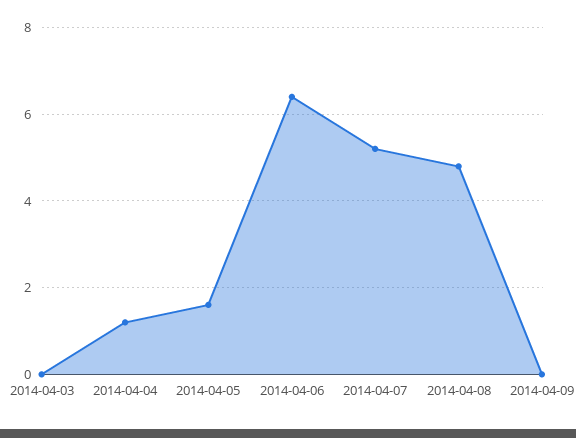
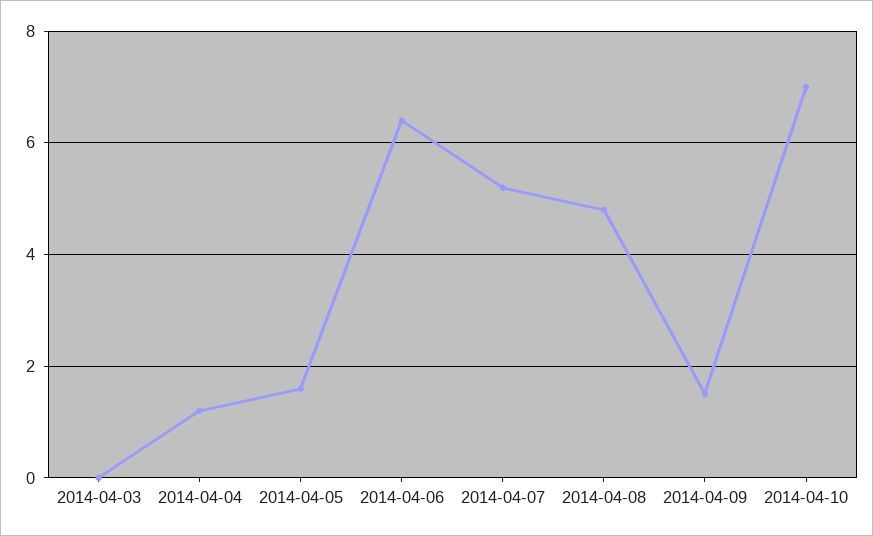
2014-04-09: 0 -> 1.5
2014-04-10: none -> 7

